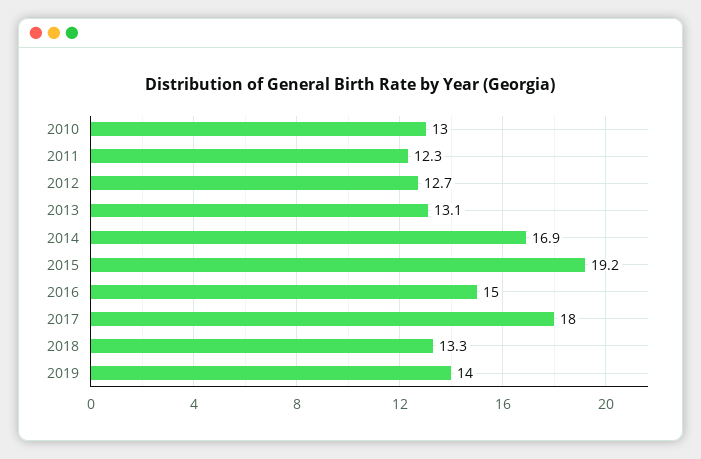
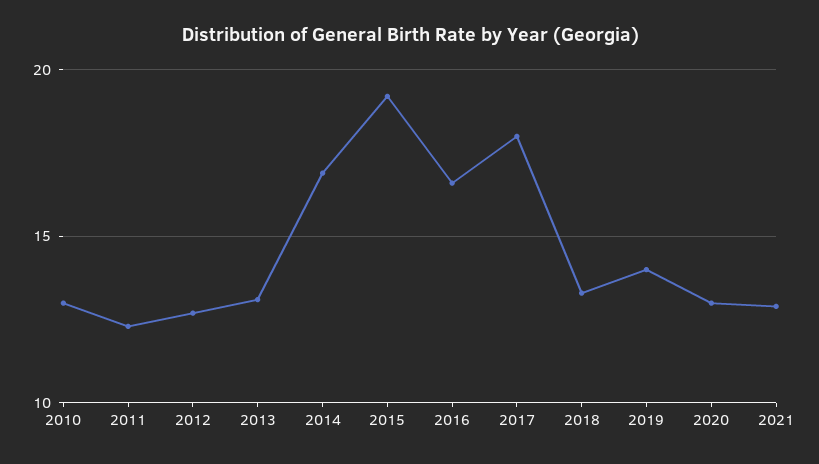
2016: 15 -> 16.5
2020: none -> 13
2021: none -> 13

